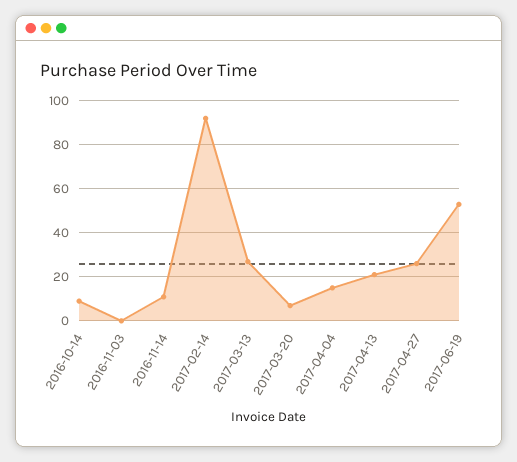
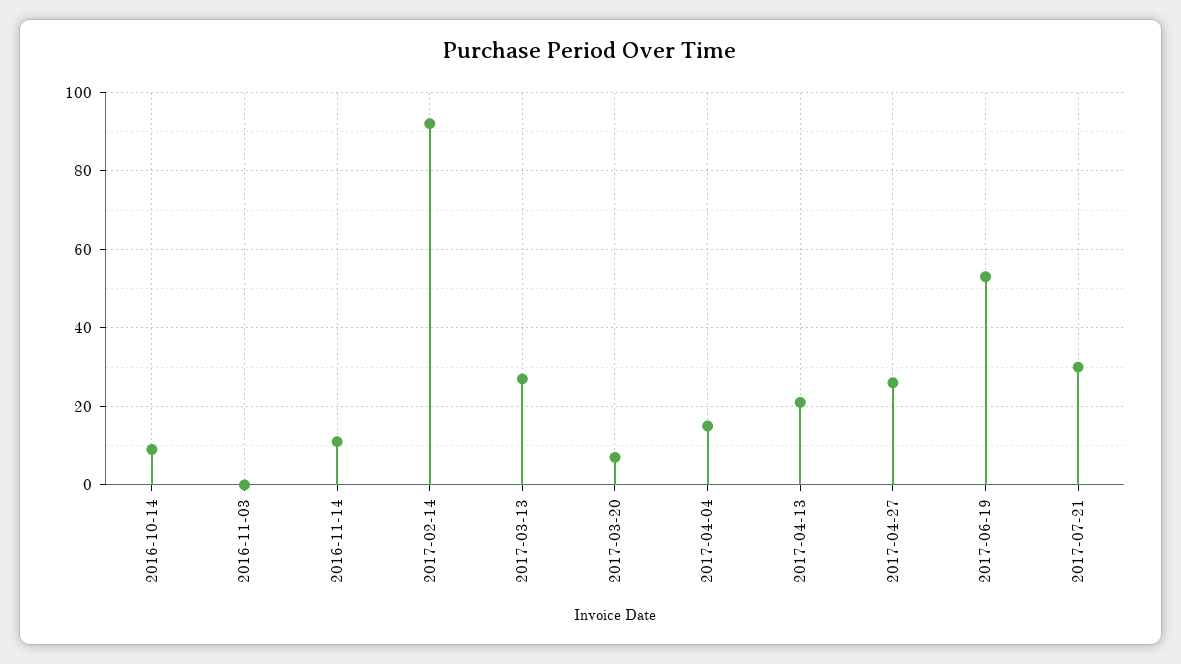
2017-07-21: none -> 30

